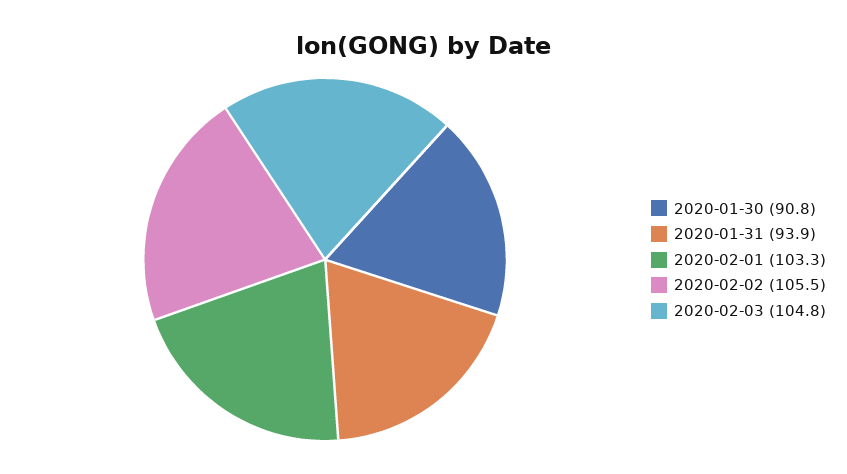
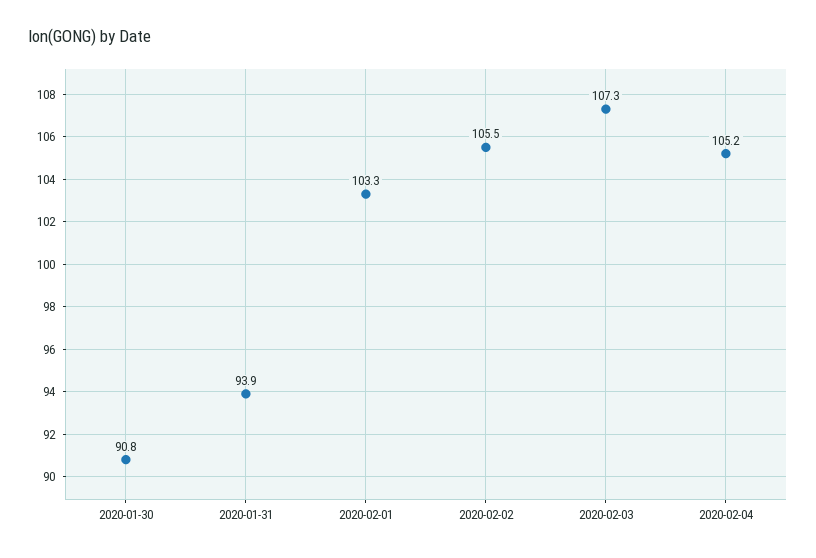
2020-02-03: 104.8 -> 107.3
2020-02-04: none -> 105.2

